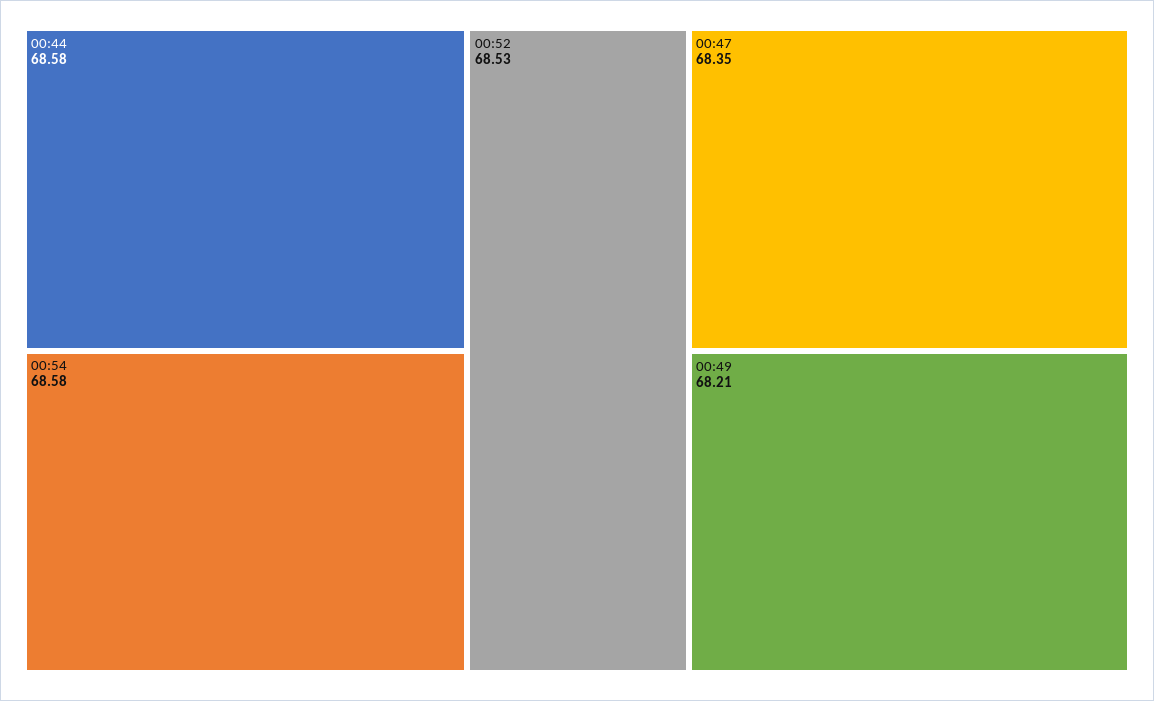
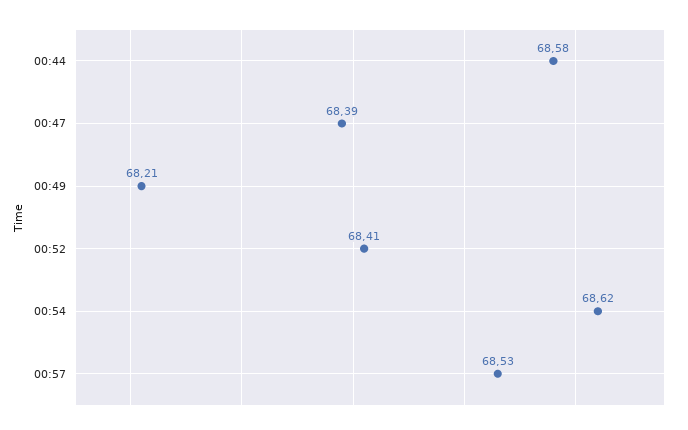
00:54: 68.58 -> 68.62
00:52: 68.53 -> 68.41
00:47: 68.35 -> 68.39
00:57: none -> 68.53

